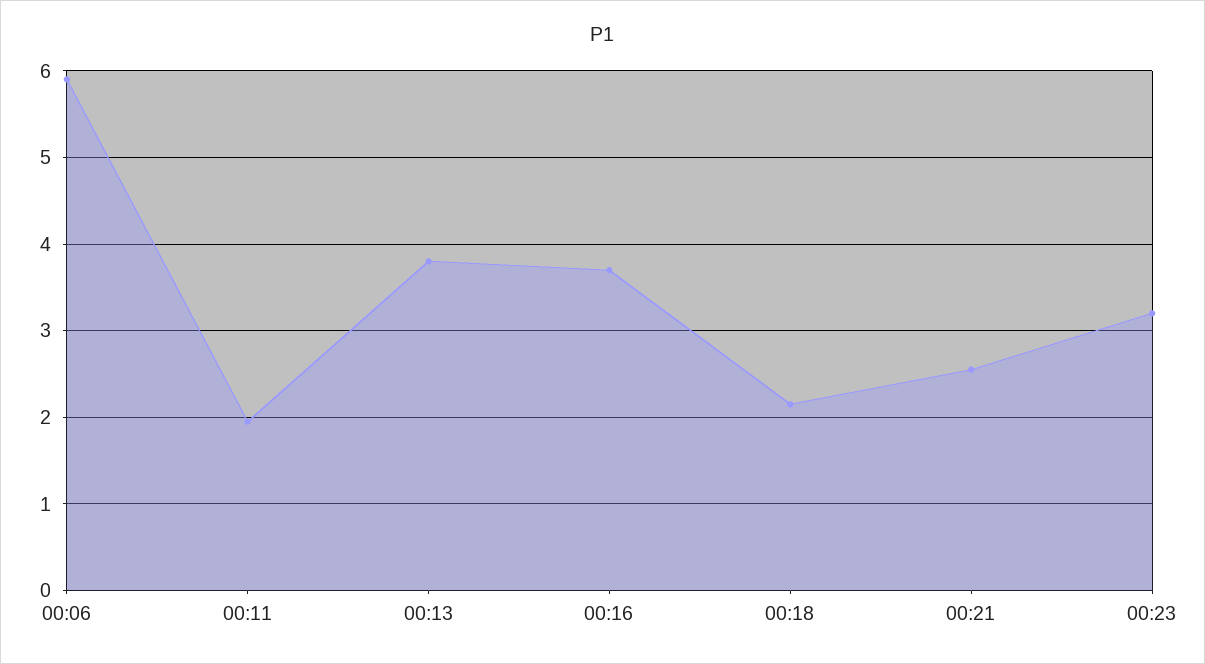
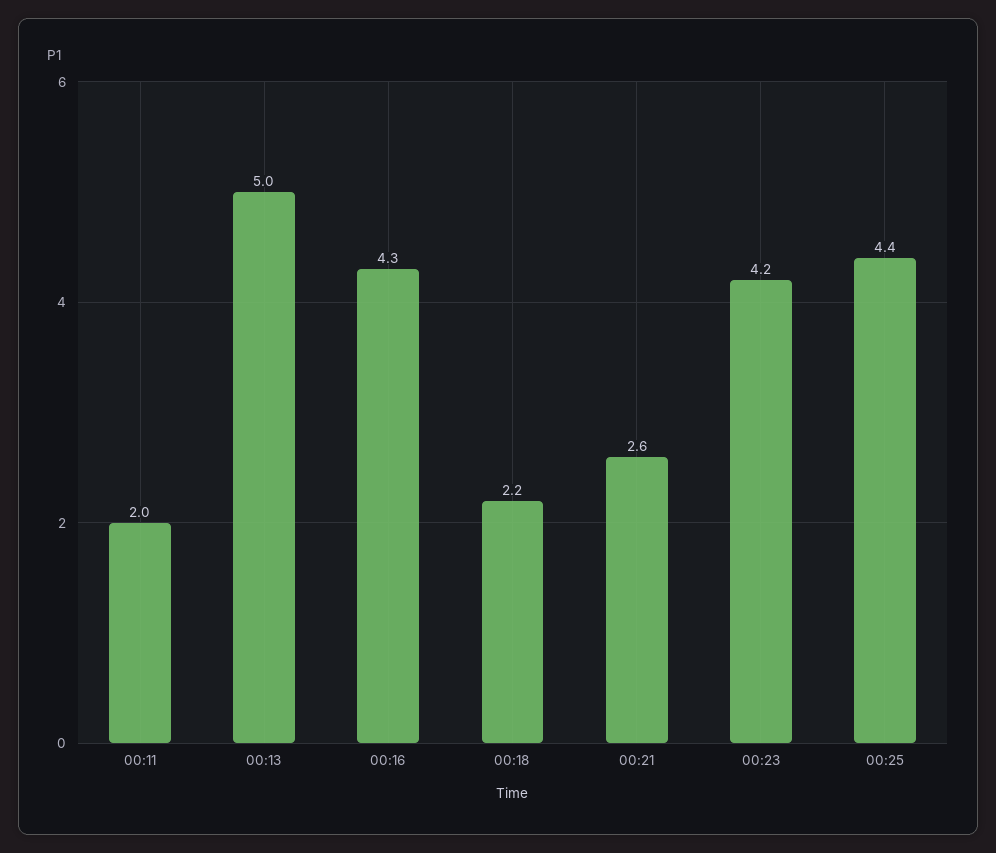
00:06: 5.9 -> none
00:13: 3.8 -> 5
00:16: 3.7 -> 4.3
00:23: 3.2 -> 4.2
00:25: none -> 4.4

